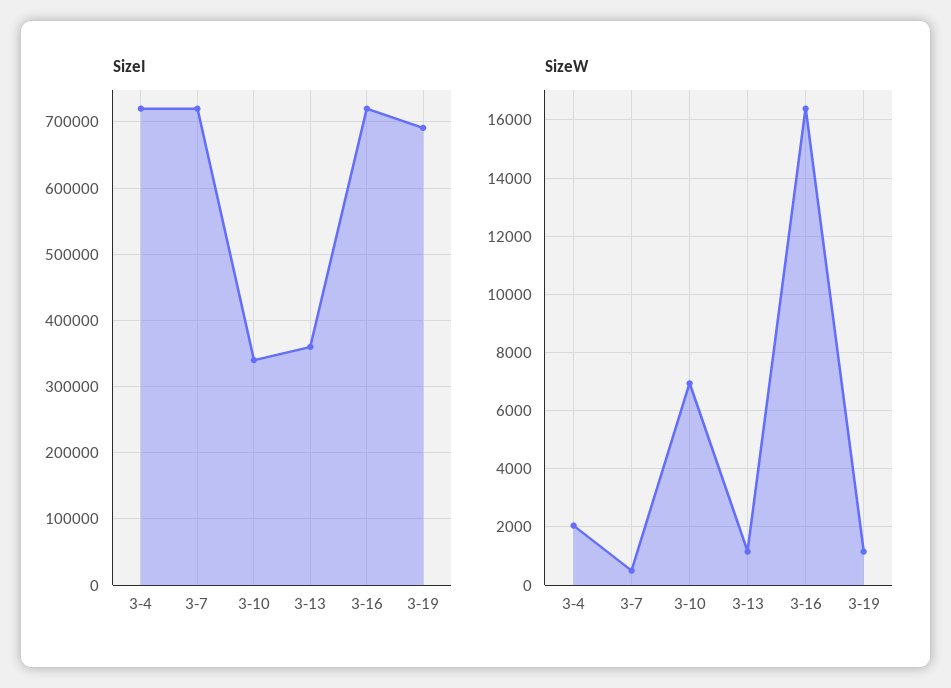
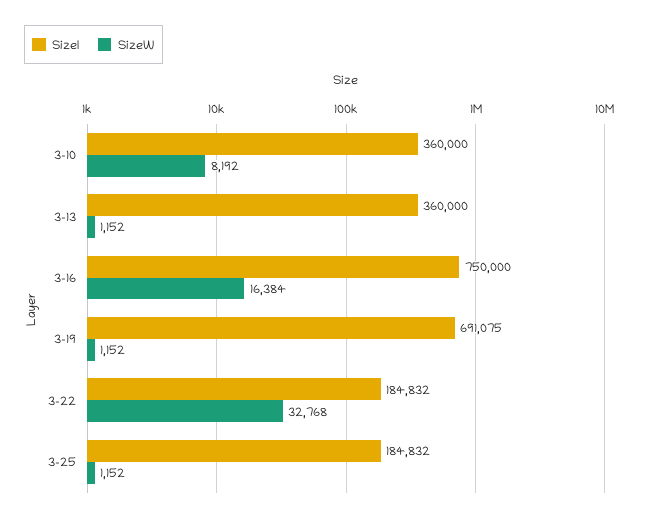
SizeI, 3-4: 720000 -> none
SizeI, 3-7: 720000 -> none
SizeI, 3-10: 340000 -> 360000
SizeI, 3-16: 720000 -> 750000
SizeW, 3-4: 2000 -> none
SizeW, 3-7: 500 -> none
SizeW, 3-10: 7000 -> 8192
SizeI, 3-22: none -> 184832
SizeW, 3-22: none -> 32768
SizeI, 3-25: none -> 184832
SizeW, 3-25: none -> 1152

